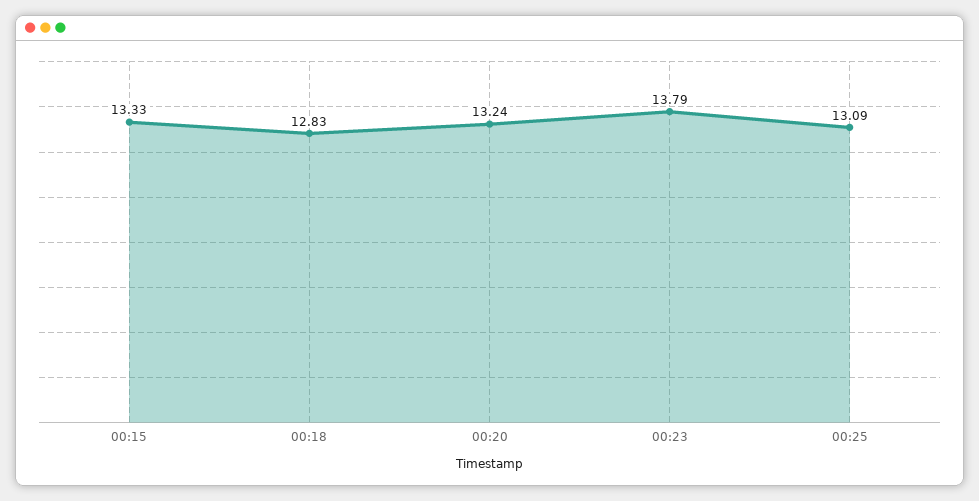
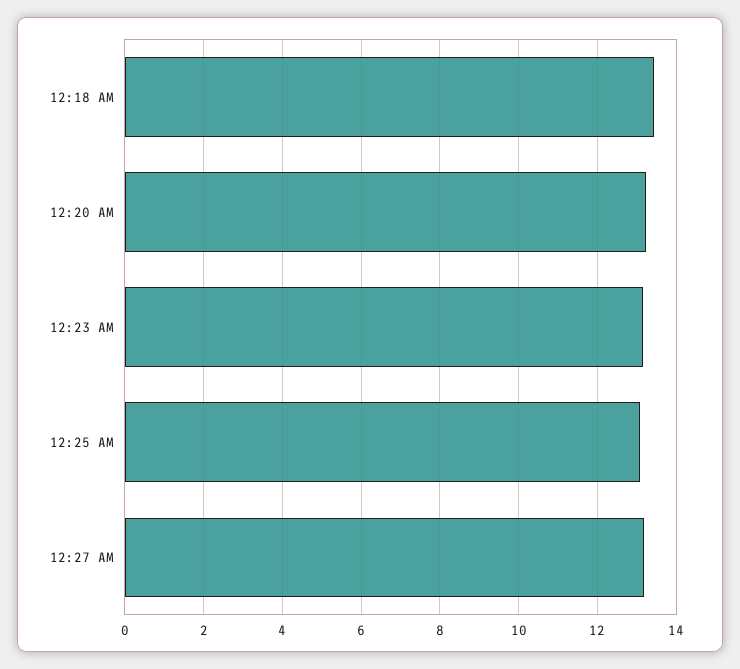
00:15: 13.33 -> none
00:18: 12.83 -> 13.4
00:23: 13.79 -> 13.2
12:27 AM: none -> 13.2

